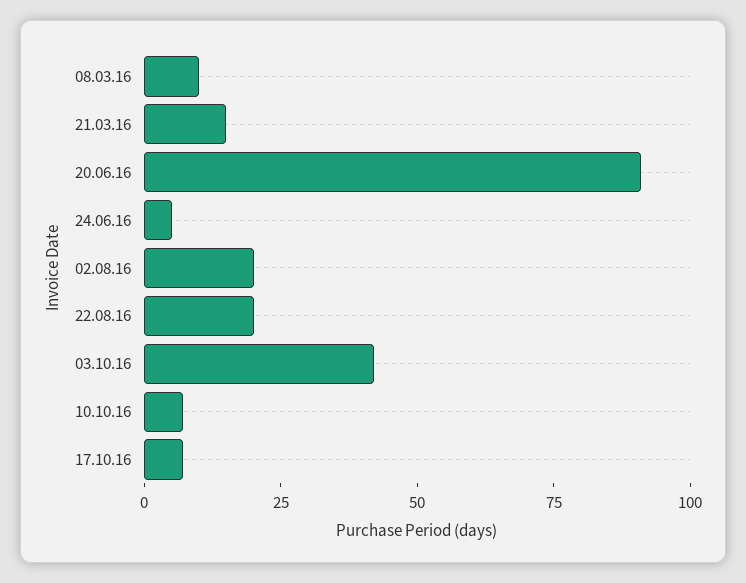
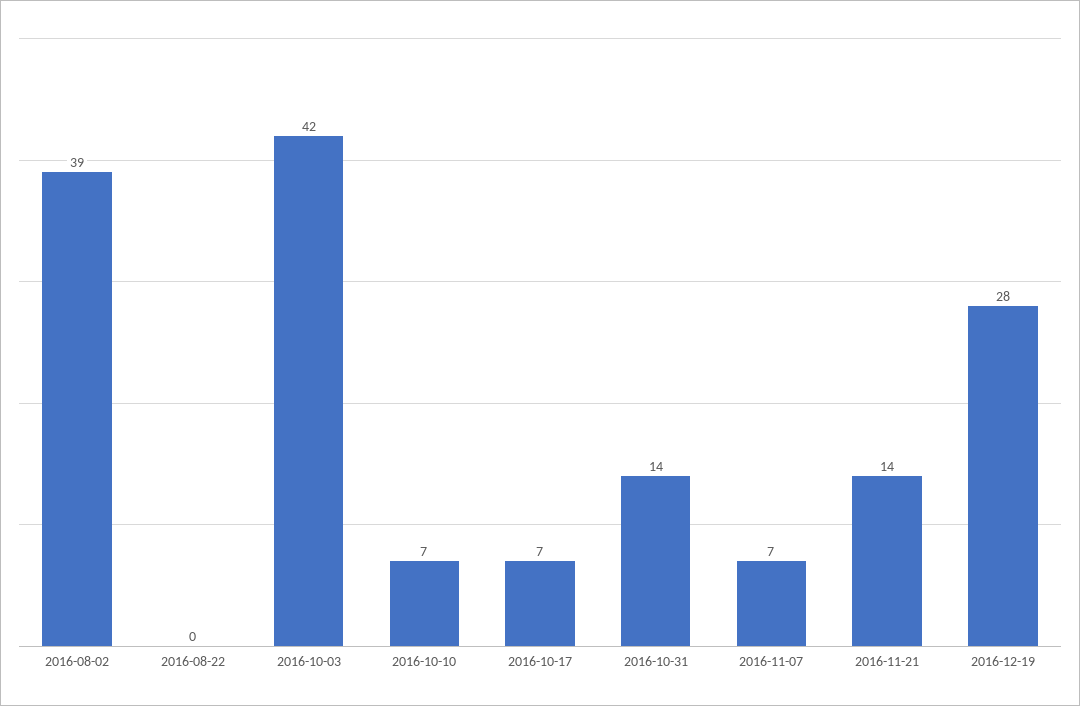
08.03.16: 10 -> none
21.03.16: 15 -> none
20.06.16: 90 -> none
24.06.16: 5 -> none
02.08.16: 20 -> 39
22.08.16: 20 -> 0
2016-10-31: none -> 14
2016-11-07: none -> 7
2016-11-21: none -> 14
2016-12-19: none -> 28

